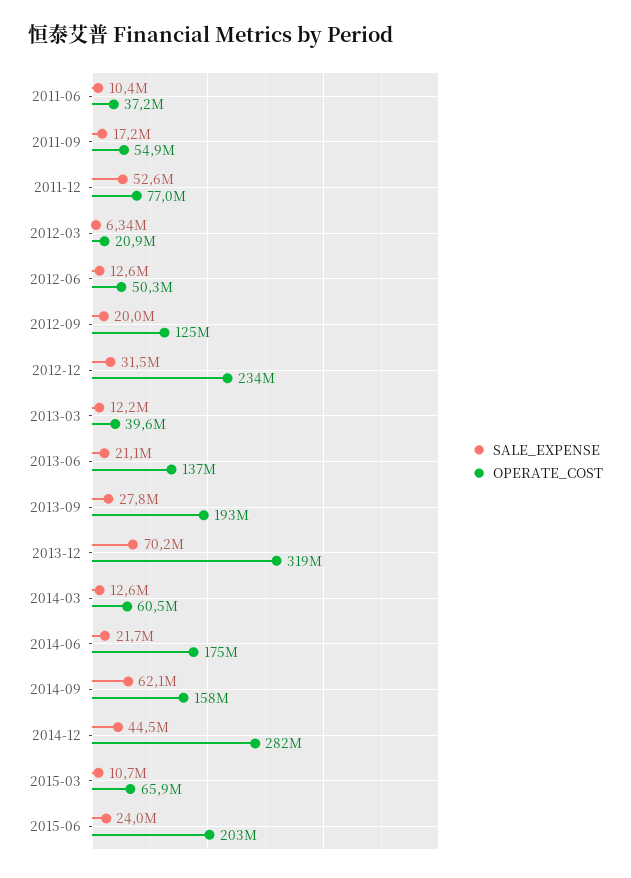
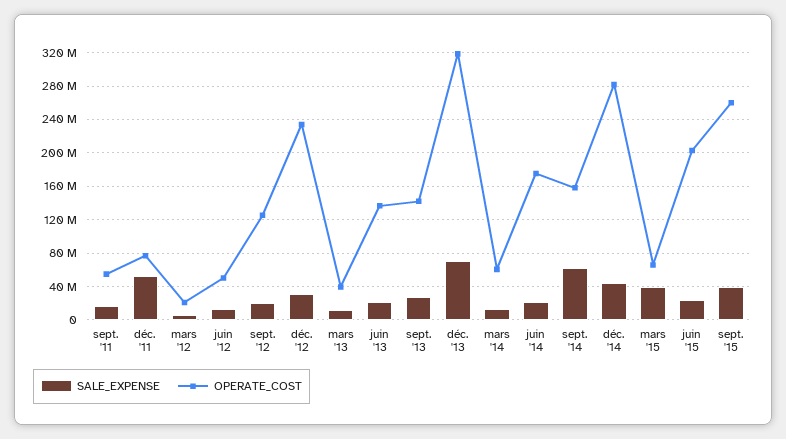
SALE_EXPENSE, 2011-06: 10400000 -> none
OPERATE_COST, 2011-06: 37200000 -> none
OPERATE_COST, 2013-09: 193000000 -> 140000000
SALE_EXPENSE, 2015-03: 10700000 -> 40000000
SALE_EXPENSE, sept. '15: none -> 40000000
OPERATE_COST, sept. '15: none -> 260000000

